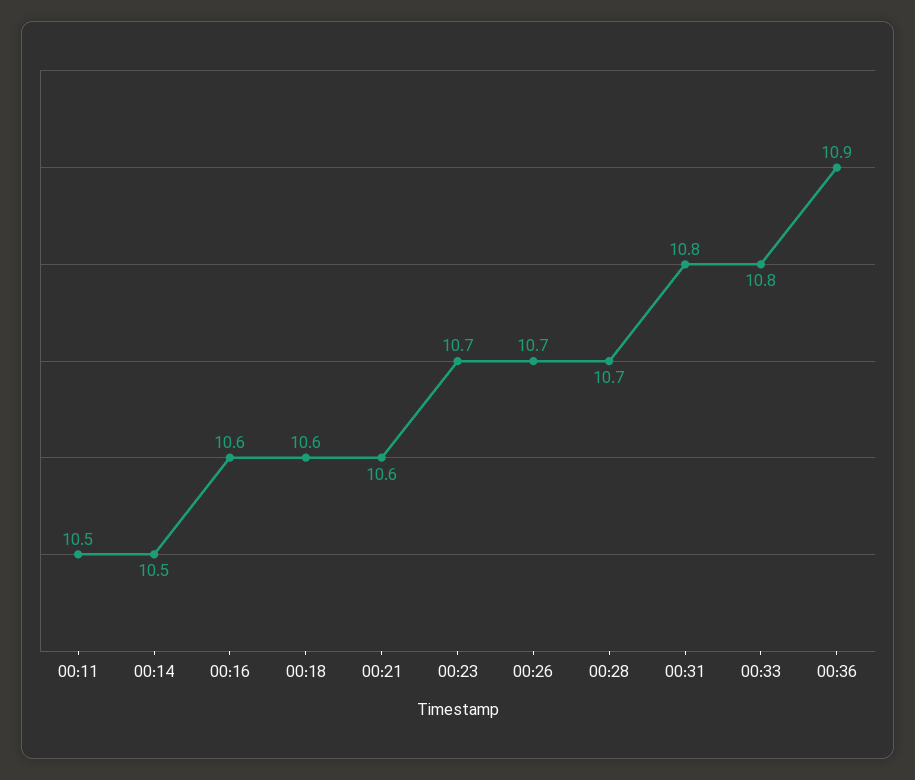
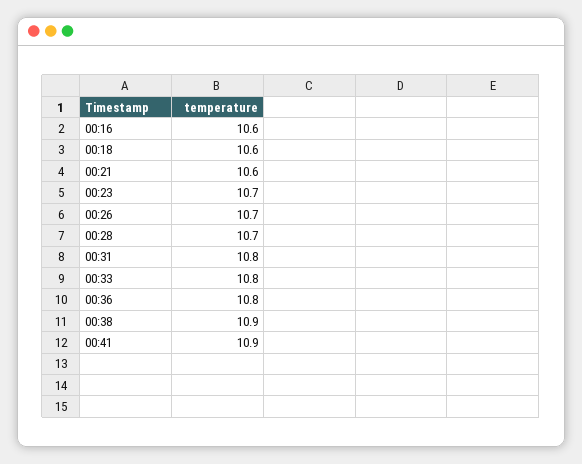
00:11: 10.5 -> none
00:14: 10.5 -> none
00:36: 10.9 -> 10.8
00:38: none -> 10.9
00:41: none -> 10.9

